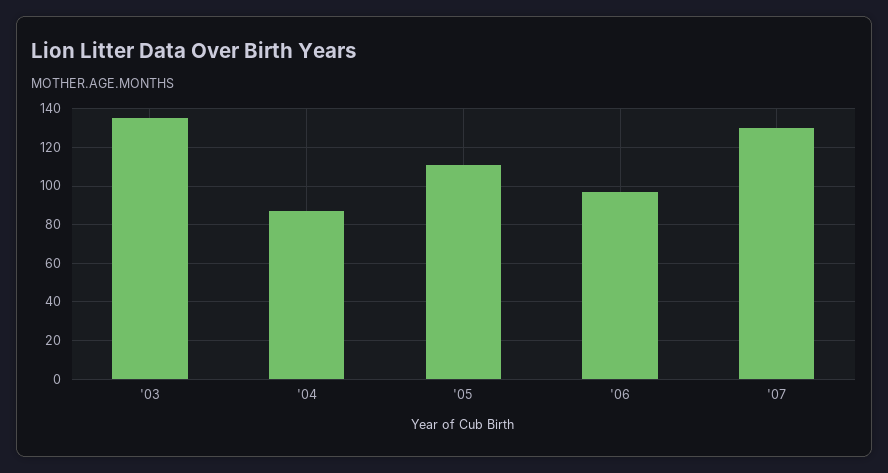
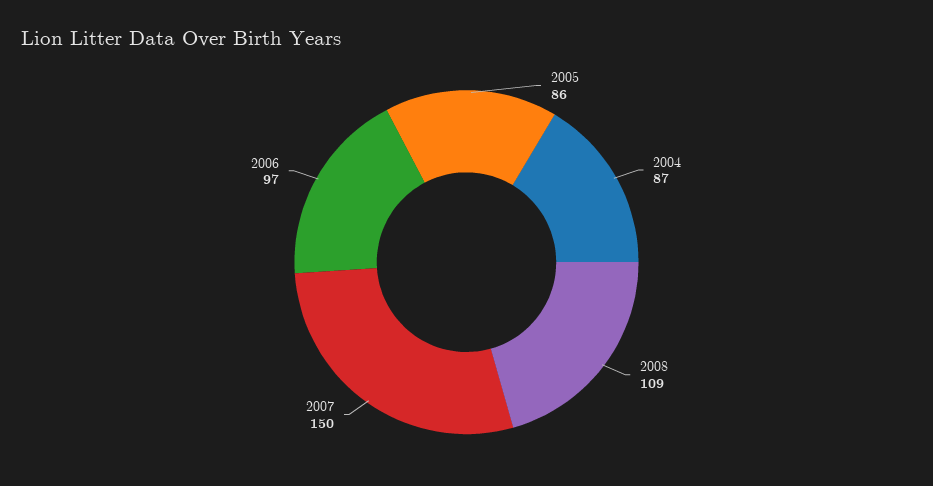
'03: 135 -> none
'05: 110 -> 86
'07: 130 -> 150
2008: none -> 109

